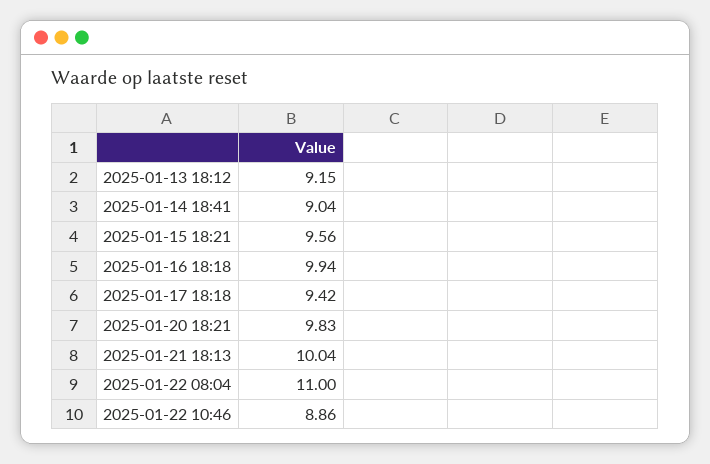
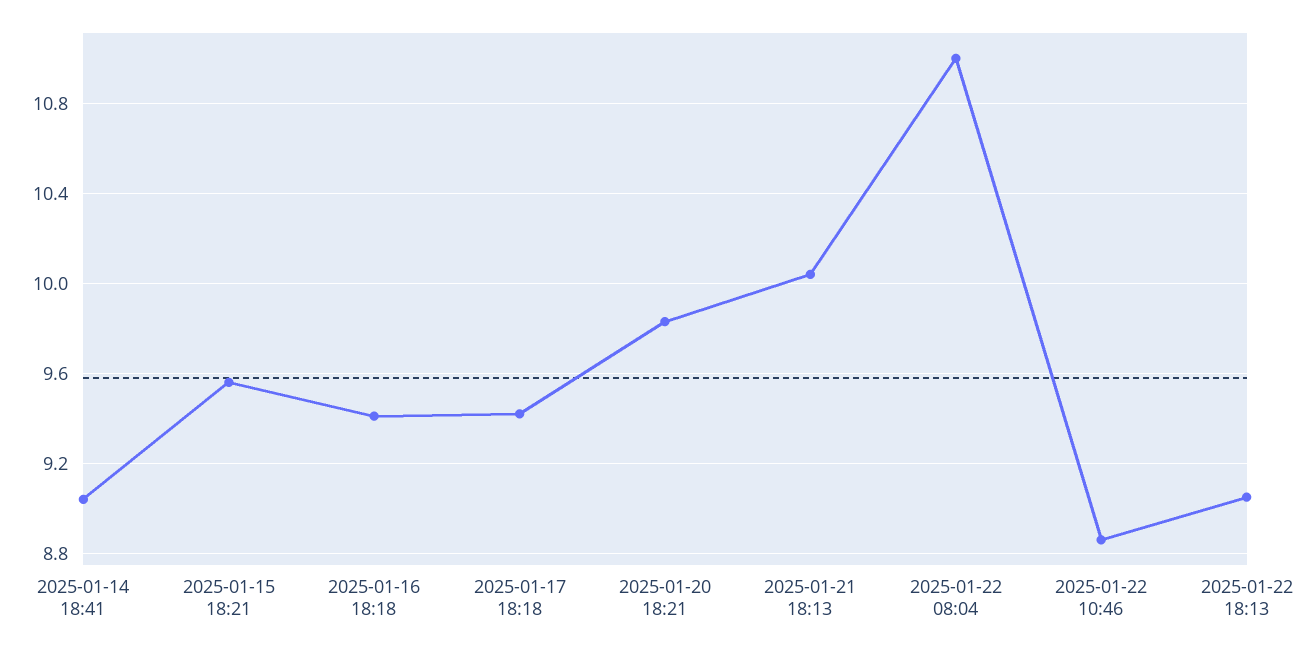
2025-01-13 18:12: 9.15 -> none
2025-01-16 18:18: 9.94 -> 9.4
2025-01-22 18:13: none -> 9.05

